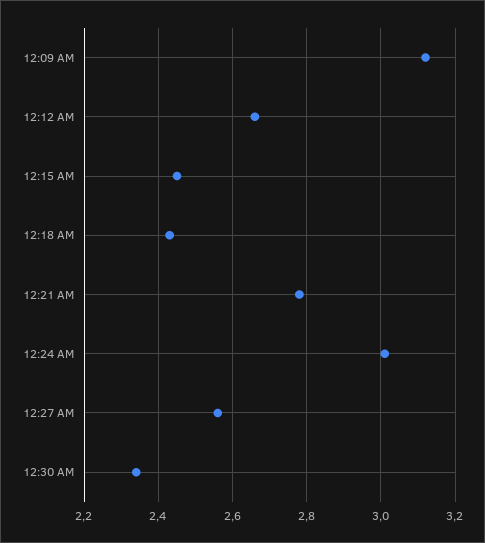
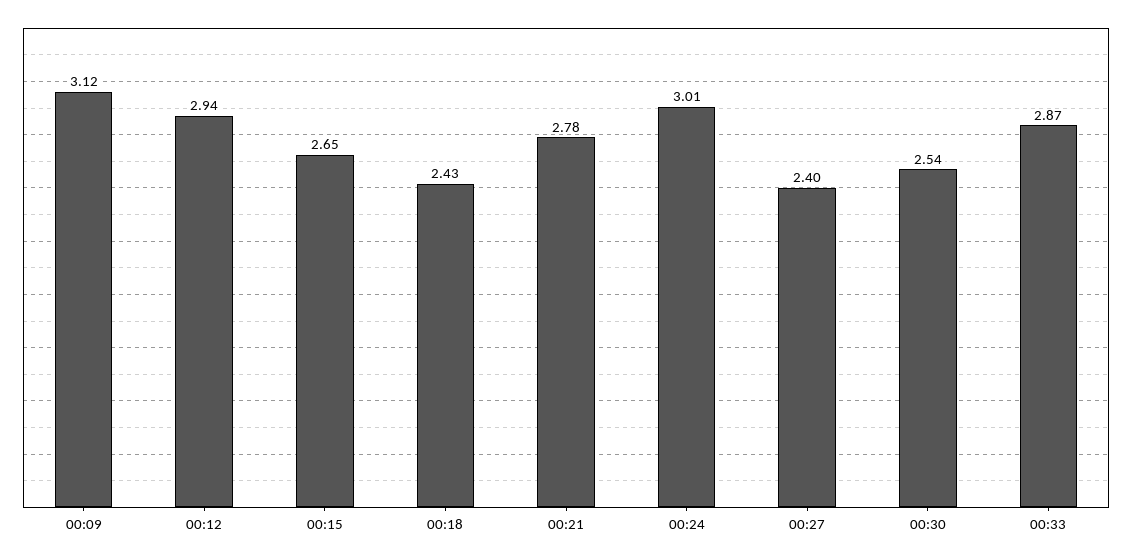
12:12 AM: 2.65 -> 2.94
12:15 AM: 2.45 -> 2.65
12:27 AM: 2.55 -> 2.4
12:30 AM: 2.35 -> 2.54
00:33: none -> 2.87

